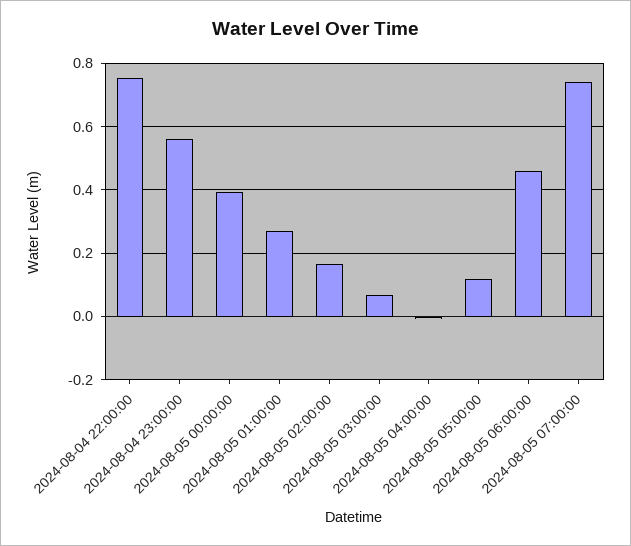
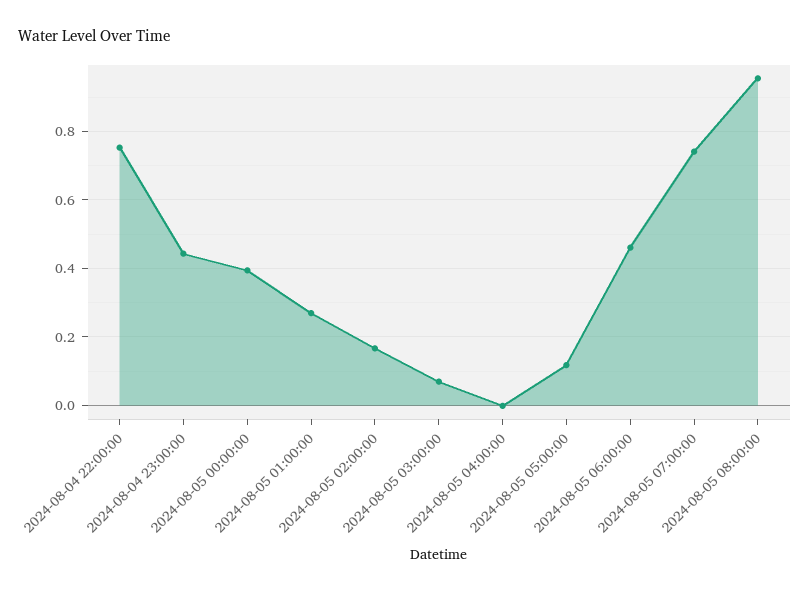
2024-08-04 23:00:00: 0.56 -> 0.44
2024-08-05 08:00:00: none -> 0.96

